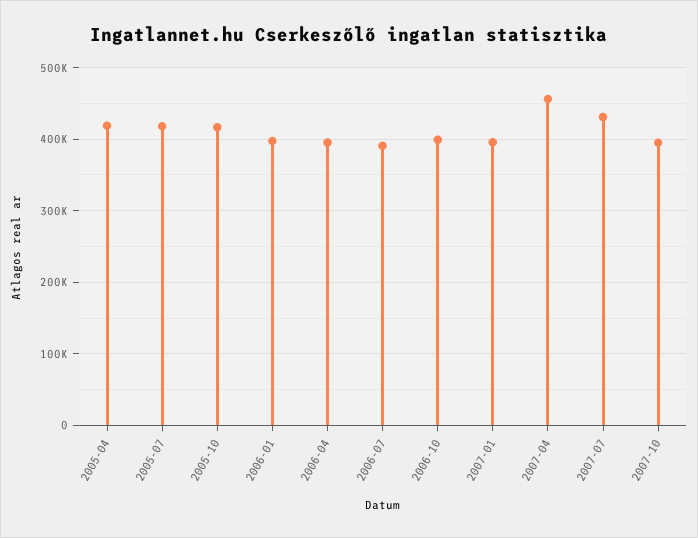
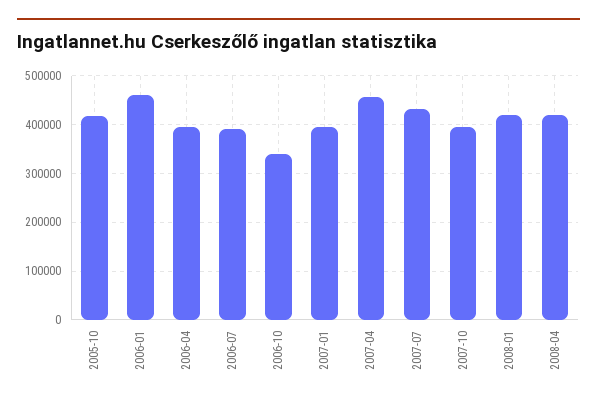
2005-04: 420000 -> none
2005-07: 420000 -> none
2006-01: 400000 -> 460000
2006-10: 400000 -> 340000
2008-01: none -> 420000
2008-04: none -> 420000

